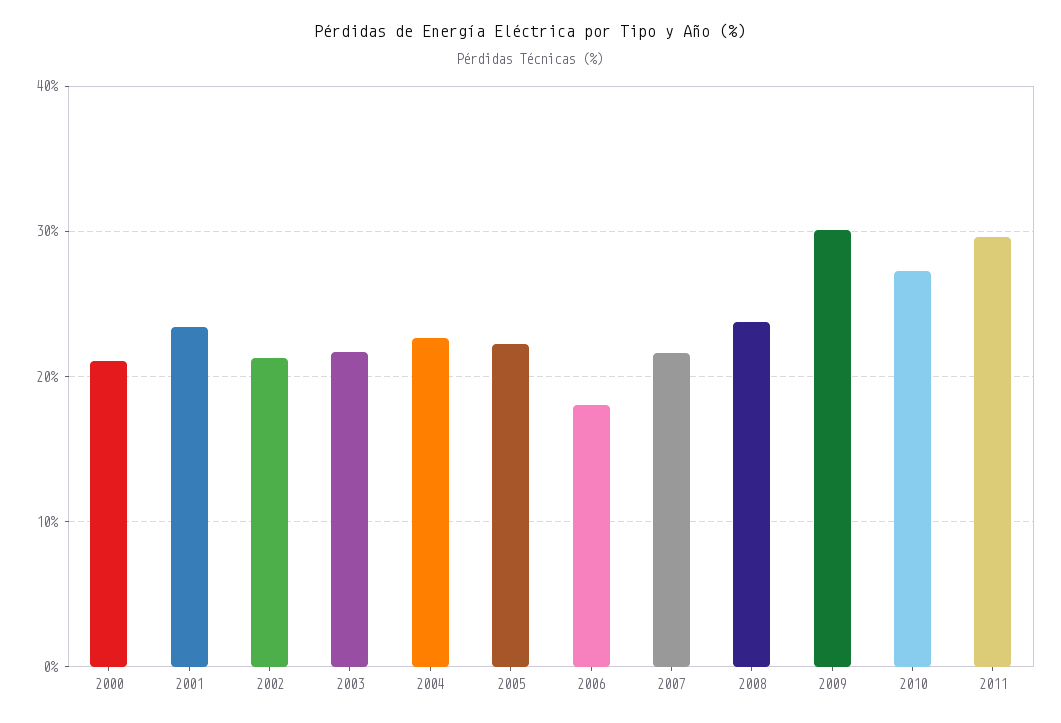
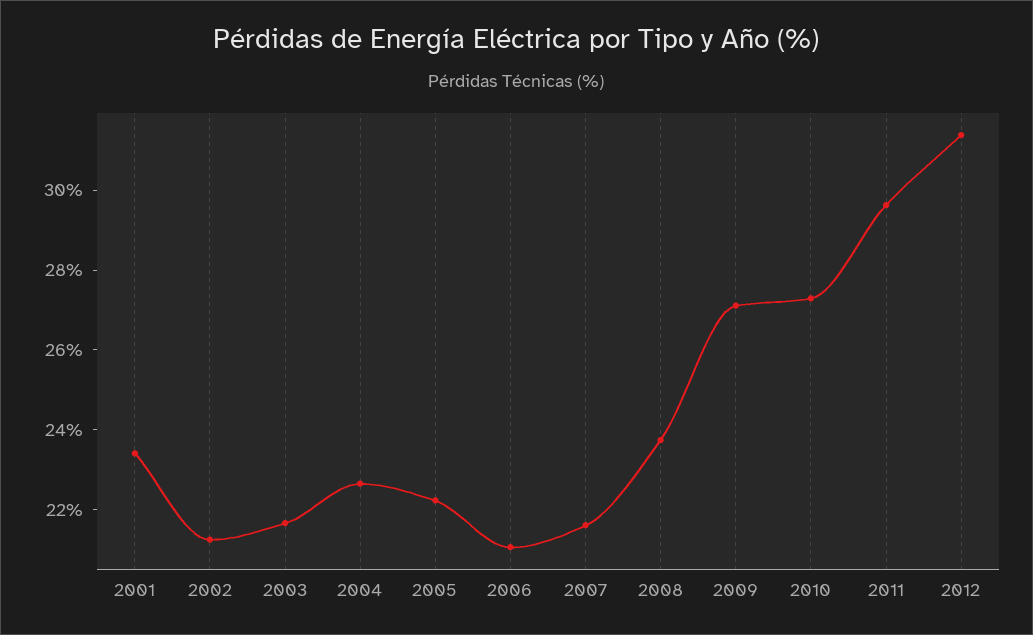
2000: 21 -> none
2006: 18 -> 21
2009: 30 -> 27
2012: none -> 31.5

